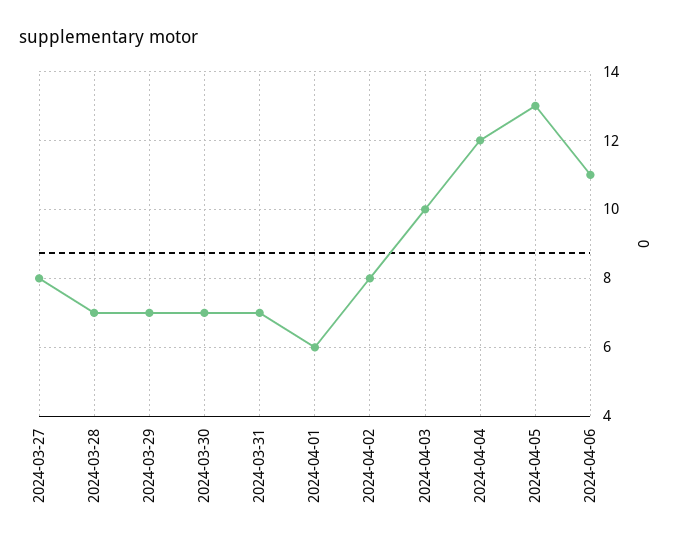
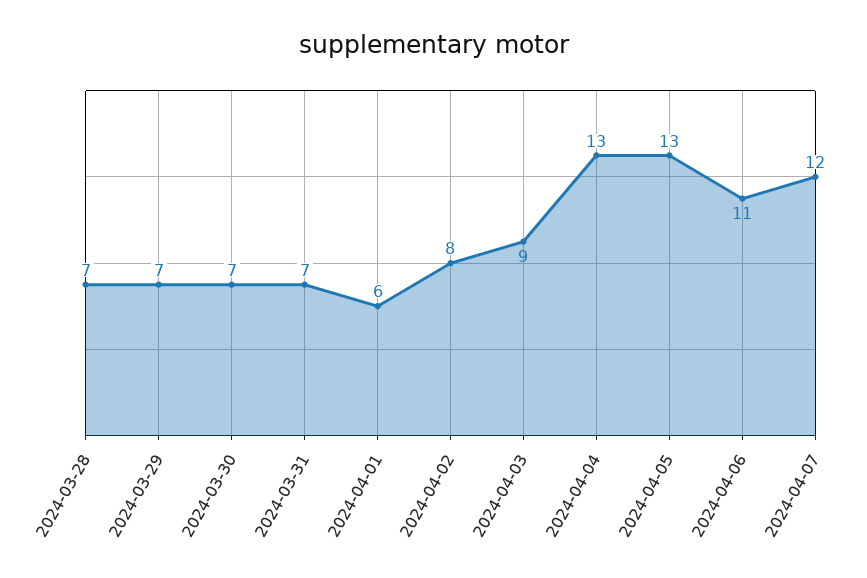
2024-03-27: 8 -> none
2024-04-03: 10 -> 9
2024-04-04: 12 -> 13
2024-04-07: none -> 12

